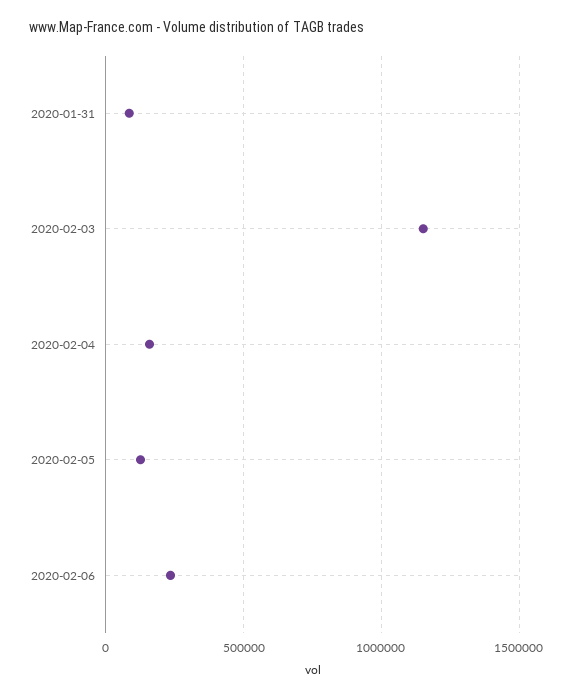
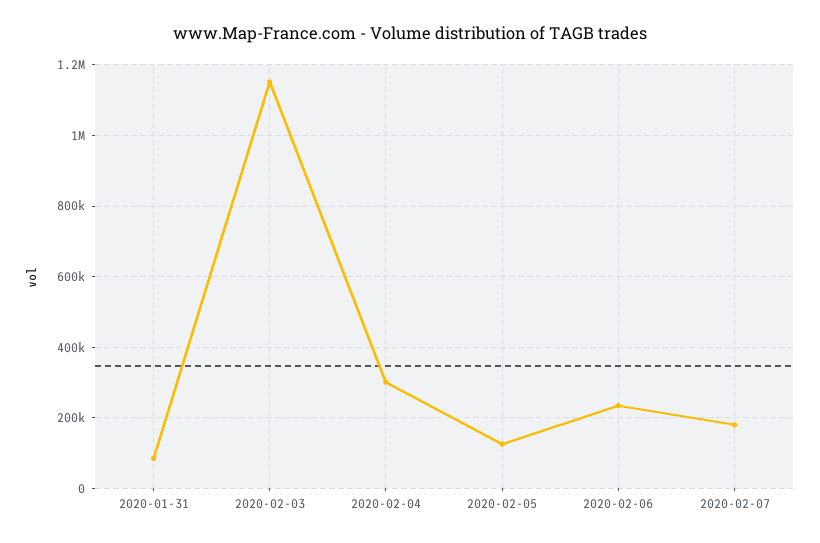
2020-02-04: 150000 -> 300000
2020-02-07: none -> 180000

